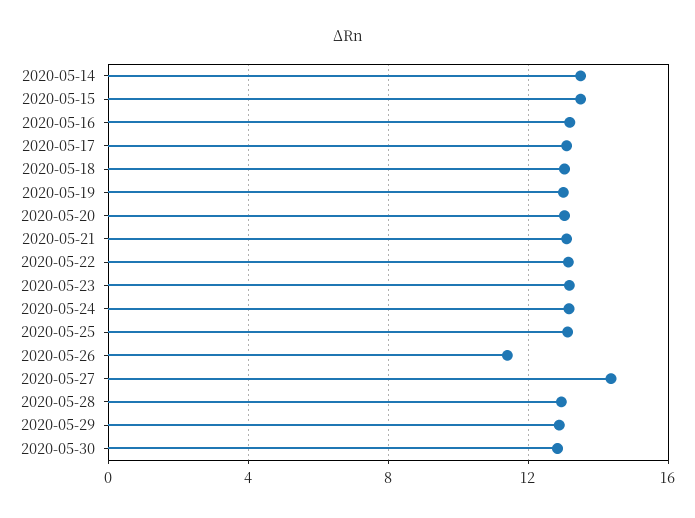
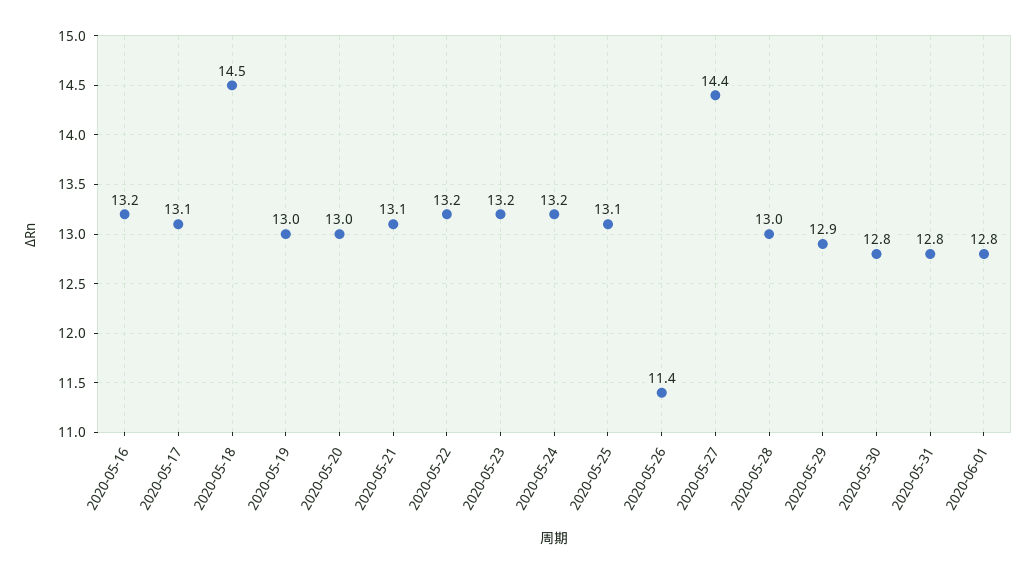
2020-05-14: 13.5 -> none
2020-05-15: 13.5 -> none
2020-05-18: 13 -> 14.5
2020-05-31: none -> 12.8
2020-06-01: none -> 12.8

